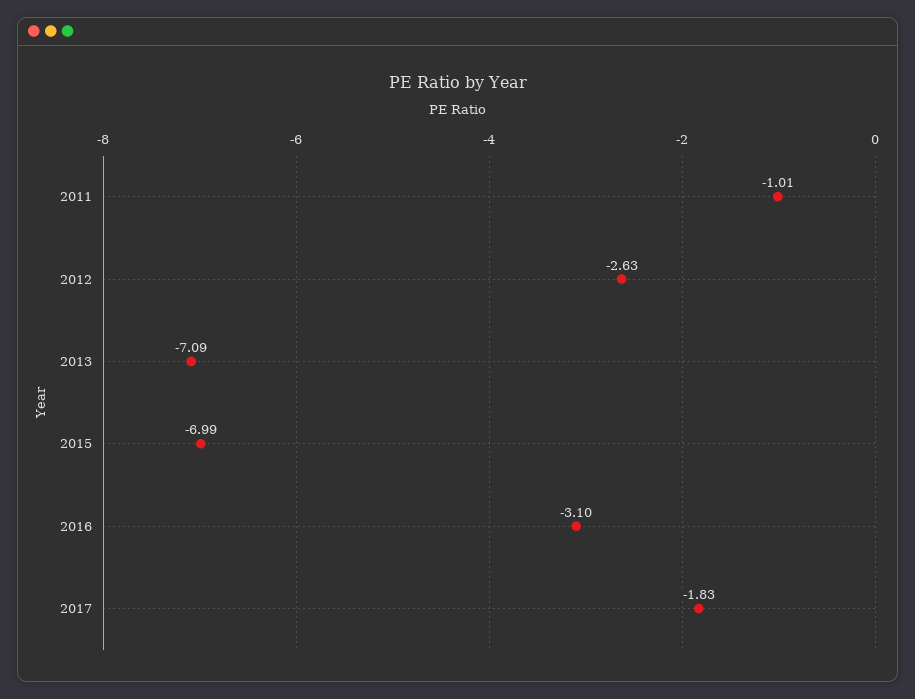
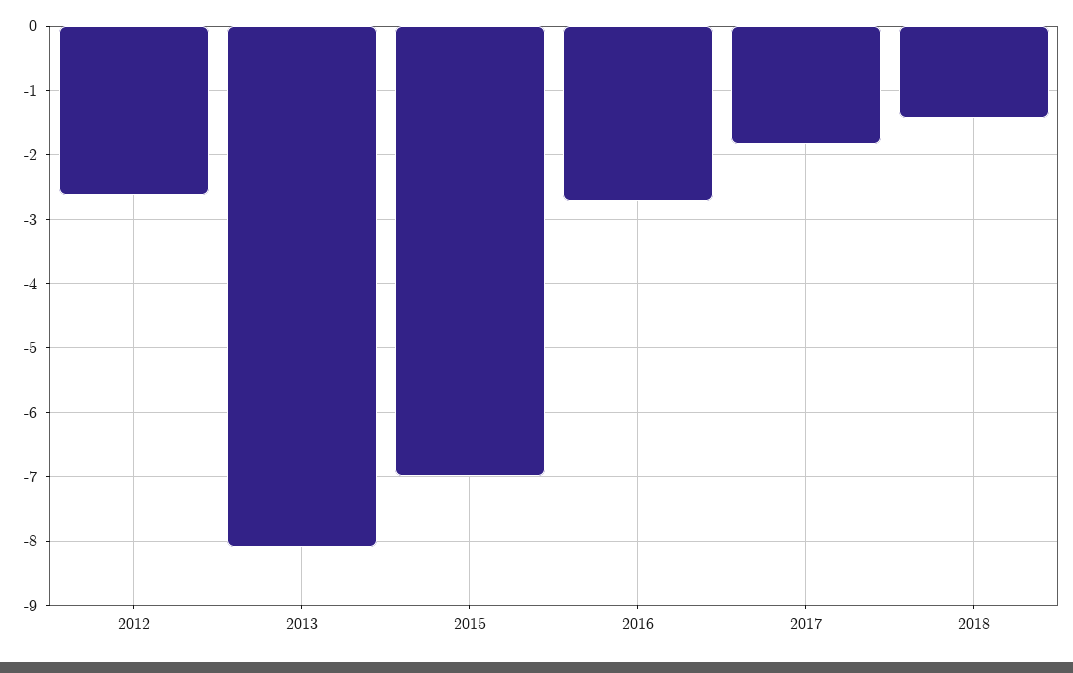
2011: -1.01 -> none
2013: -7.09 -> -8.1
2016: -3.1 -> -2.7
2018: none -> -1.4

